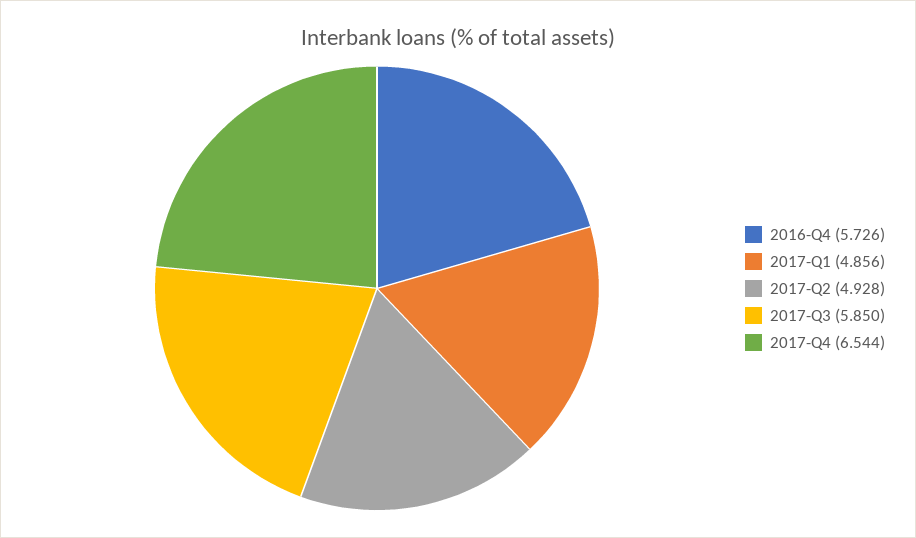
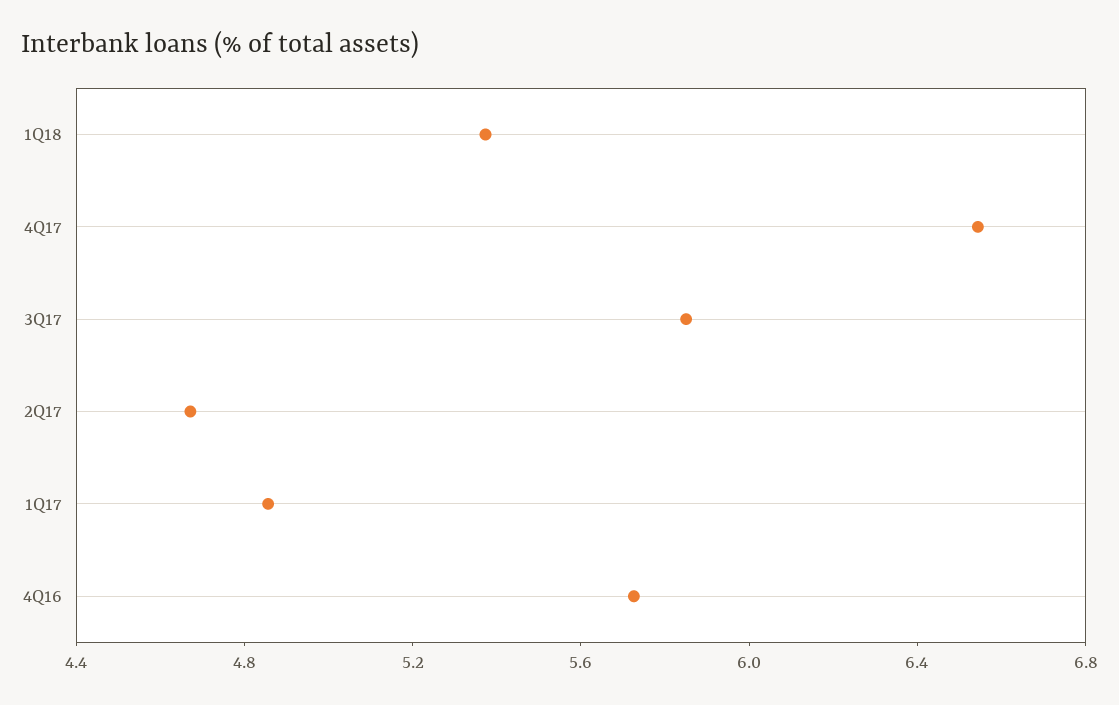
2017-Q2: 4.928 -> 4.7
1Q18: none -> 5.4

